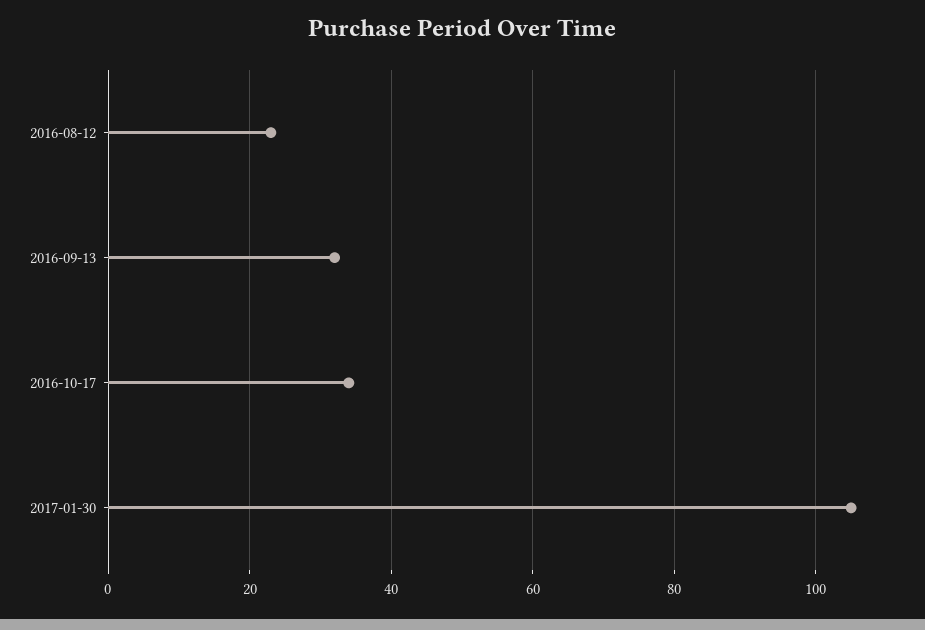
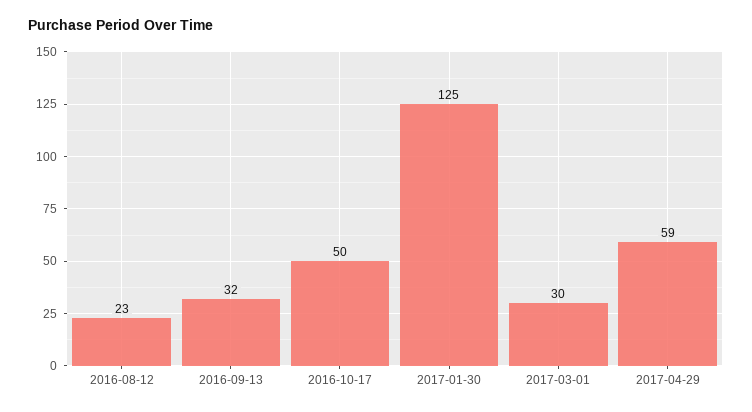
2016-10-17: 35 -> 50
2017-01-30: 105 -> 125
2017-03-01: none -> 30
2017-04-29: none -> 59

